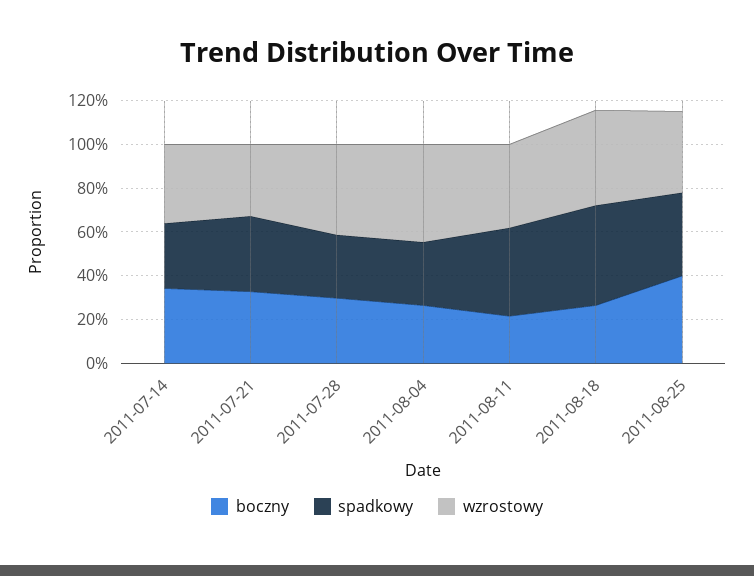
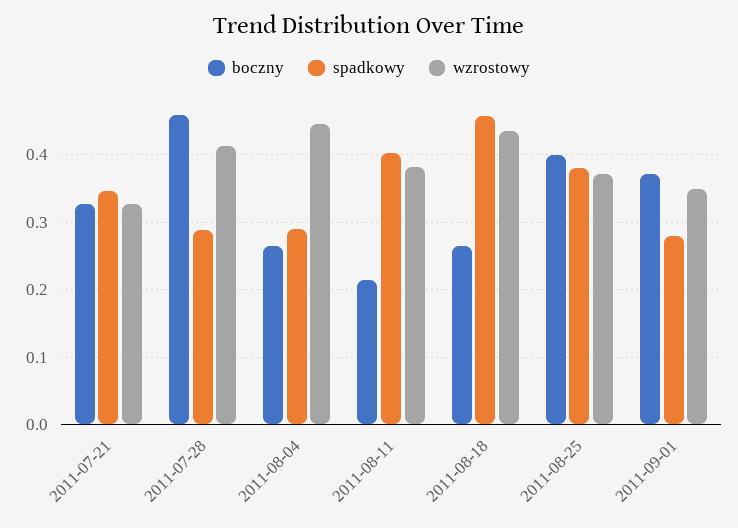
boczny, 2011-07-14: 0.35 -> none
spadkowy, 2011-07-14: 0.3 -> none
wzrostowy, 2011-07-14: 0.35 -> none
boczny, 2011-07-28: 0.3 -> 0.46
boczny, 2011-09-01: none -> 0.37
spadkowy, 2011-09-01: none -> 0.28
wzrostowy, 2011-09-01: none -> 0.35

